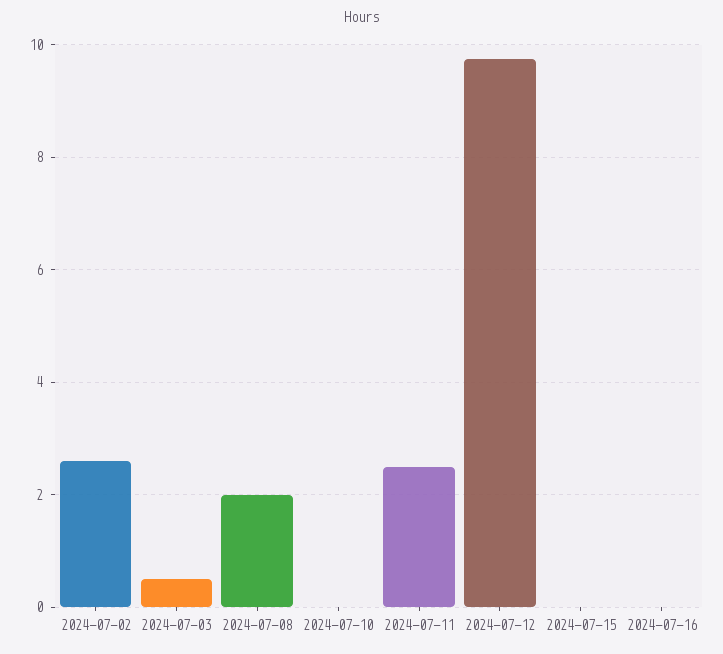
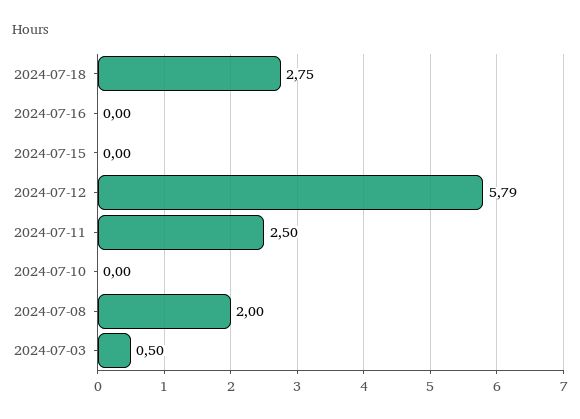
2024-07-02: 2.6 -> none
2024-07-12: 9.8 -> 5.79
2024-07-18: none -> 2.75

